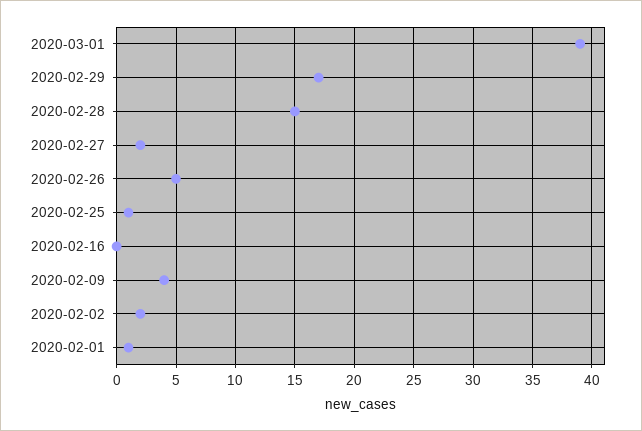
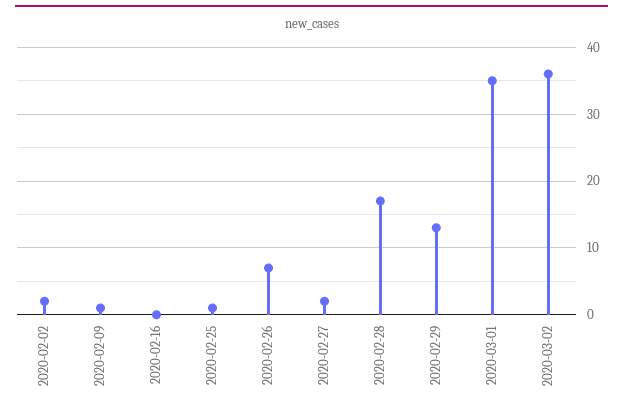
2020-03-01: 39 -> 35
2020-02-29: 17 -> 13
2020-02-28: 15 -> 17
2020-02-26: 5 -> 7
2020-02-09: 4 -> 1
2020-02-01: 1 -> none
2020-03-02: none -> 36

